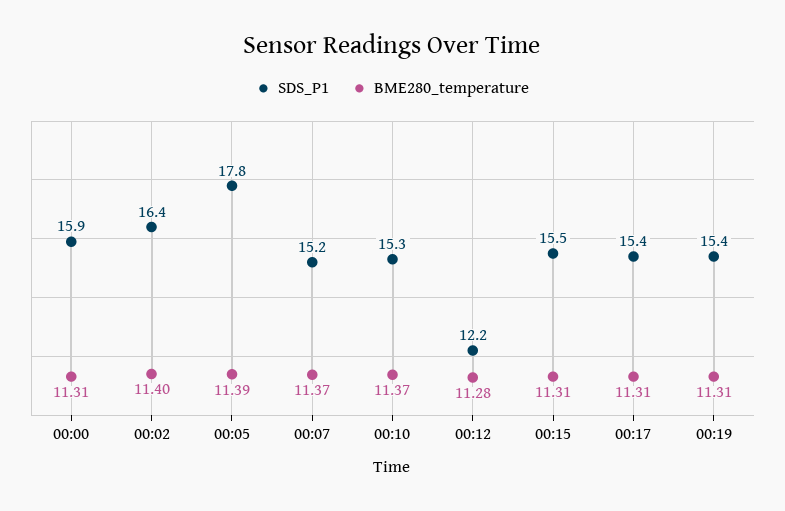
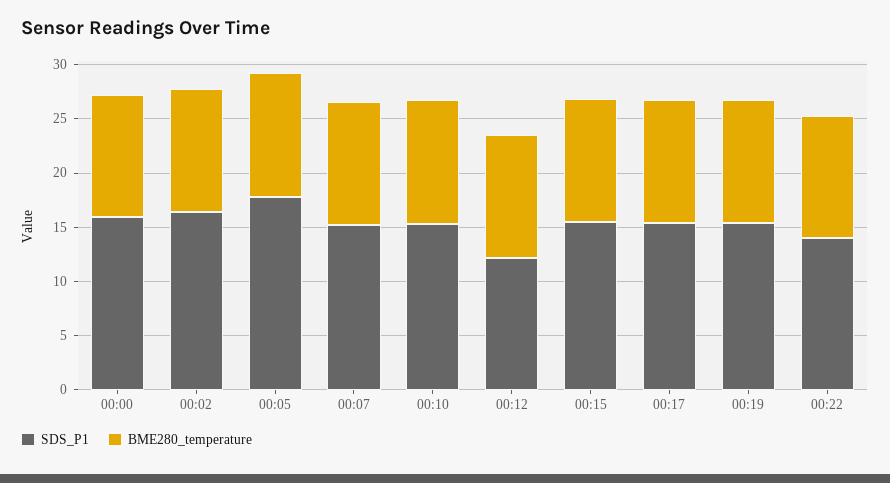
SDS_P1, 00:22: none -> 14
BME280_temperature, 00:22: none -> 11

